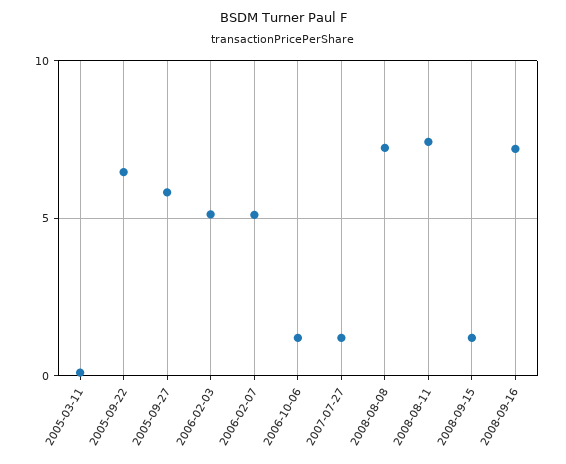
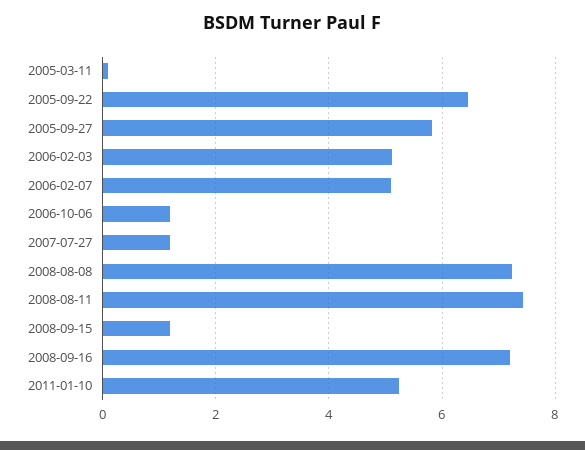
2011-01-10: none -> 5.2

